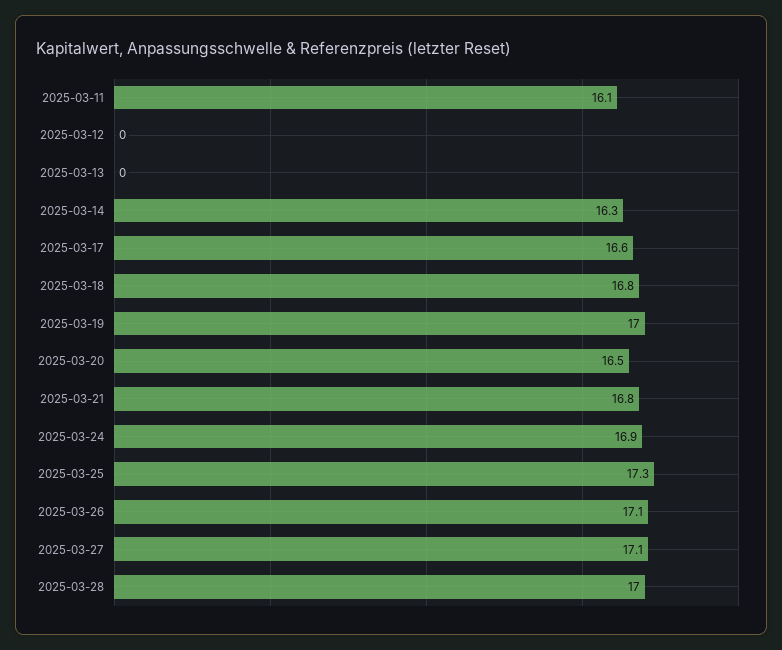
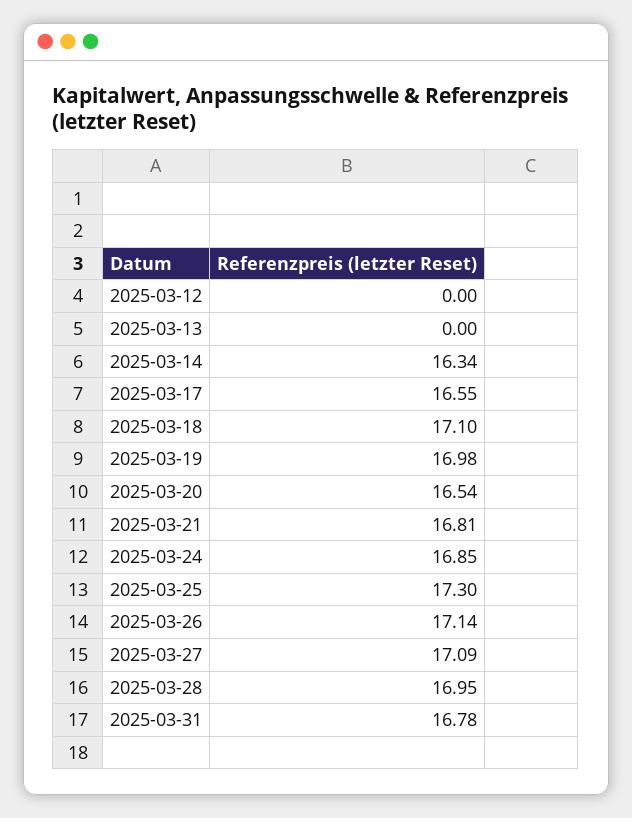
2025-03-11: 16.1 -> none
2025-03-18: 16.8 -> 17.1
2025-03-31: none -> 16.78

